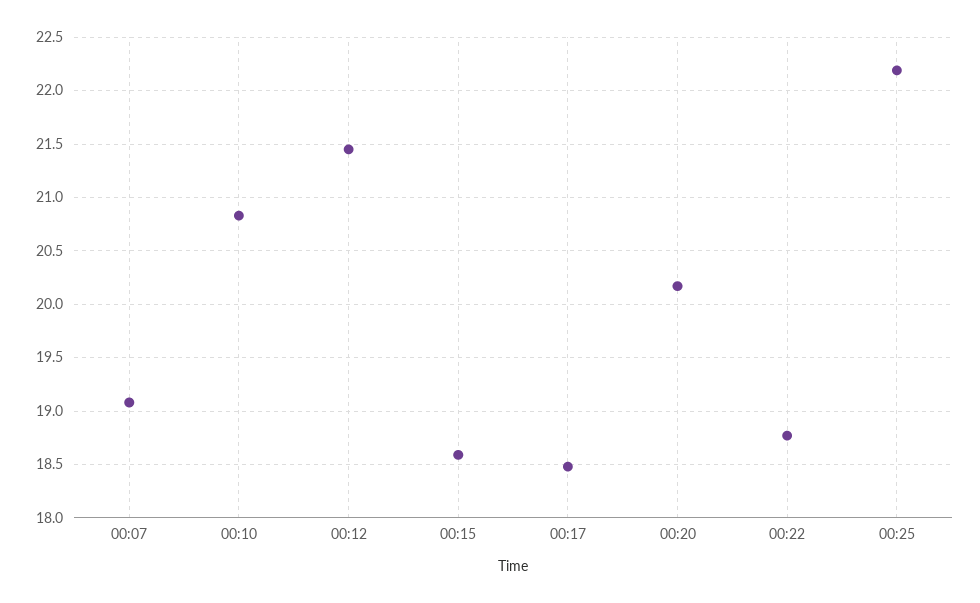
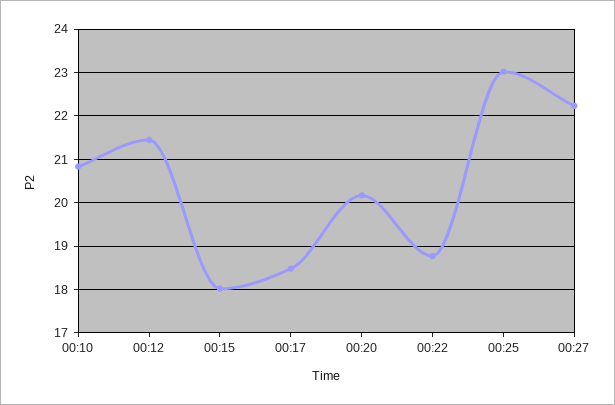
00:07: 19.1 -> none
00:15: 18.6 -> 18
00:25: 22.2 -> 23
00:27: none -> 22.2

